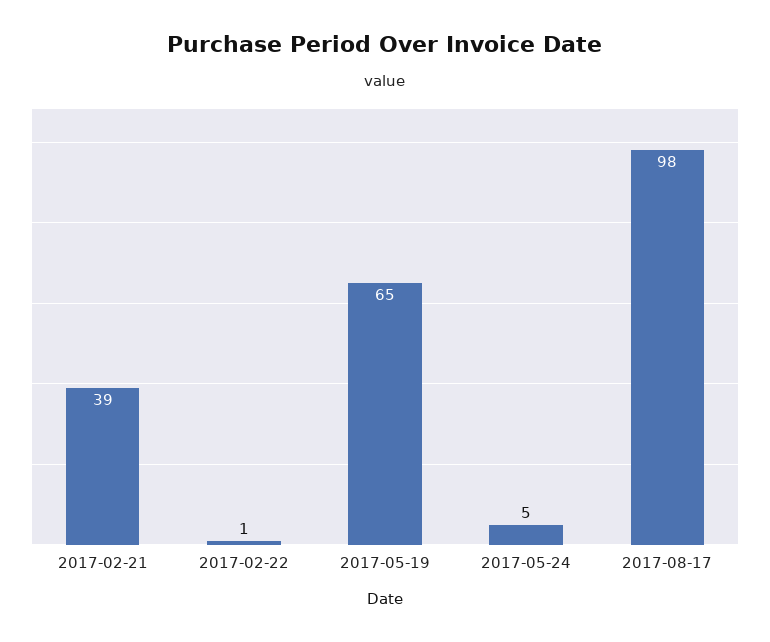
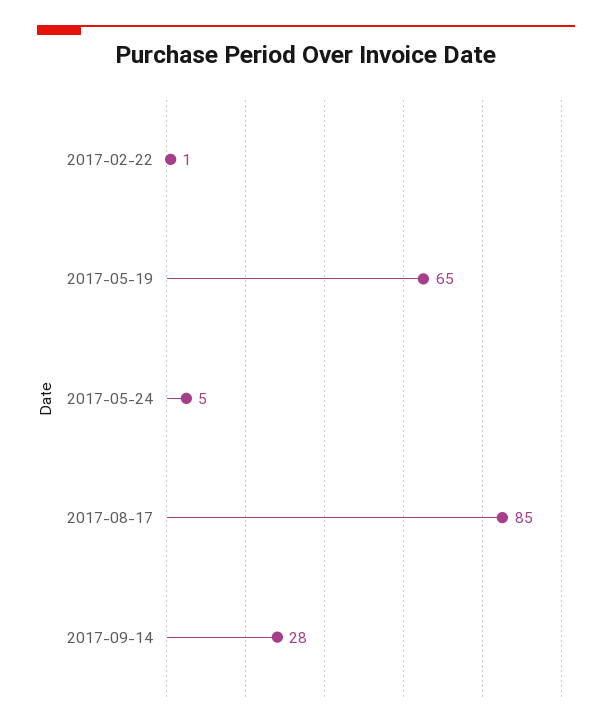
2017-02-21: 39 -> none
2017-08-17: 98 -> 85
2017-09-14: none -> 28

